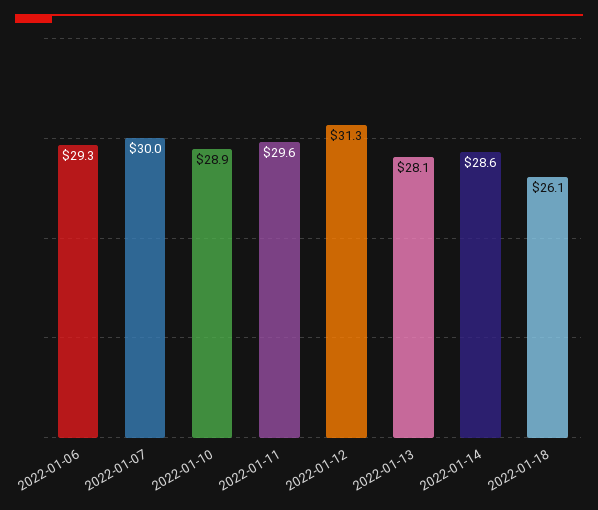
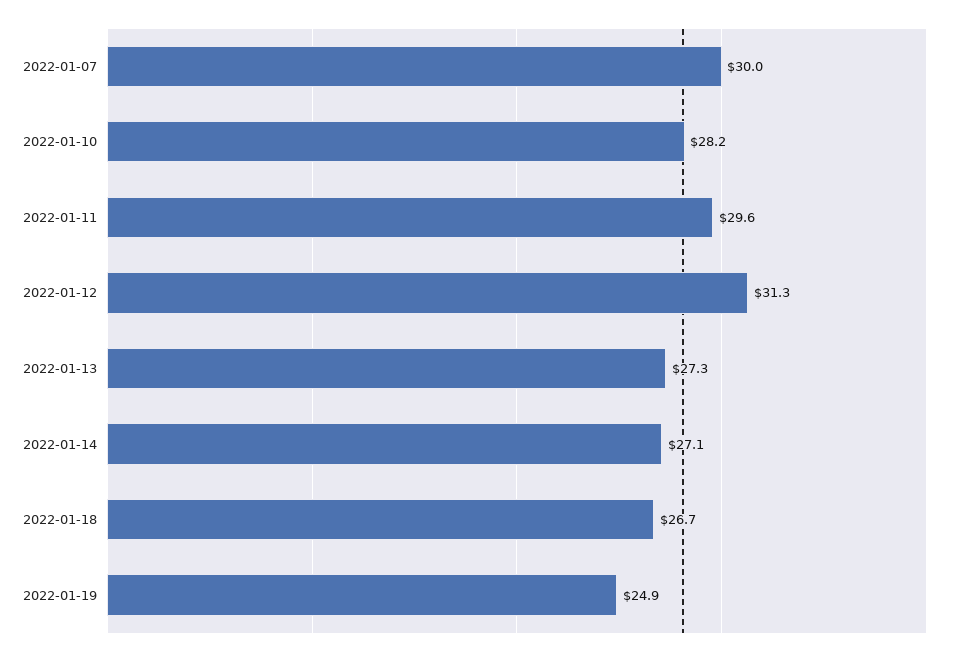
2022-01-06: 29.3 -> none
2022-01-10: 28.9 -> 28.2
2022-01-13: 28.1 -> 27.3
2022-01-14: 28.6 -> 27.1
2022-01-18: 26.1 -> 26.7
2022-01-19: none -> 24.9

